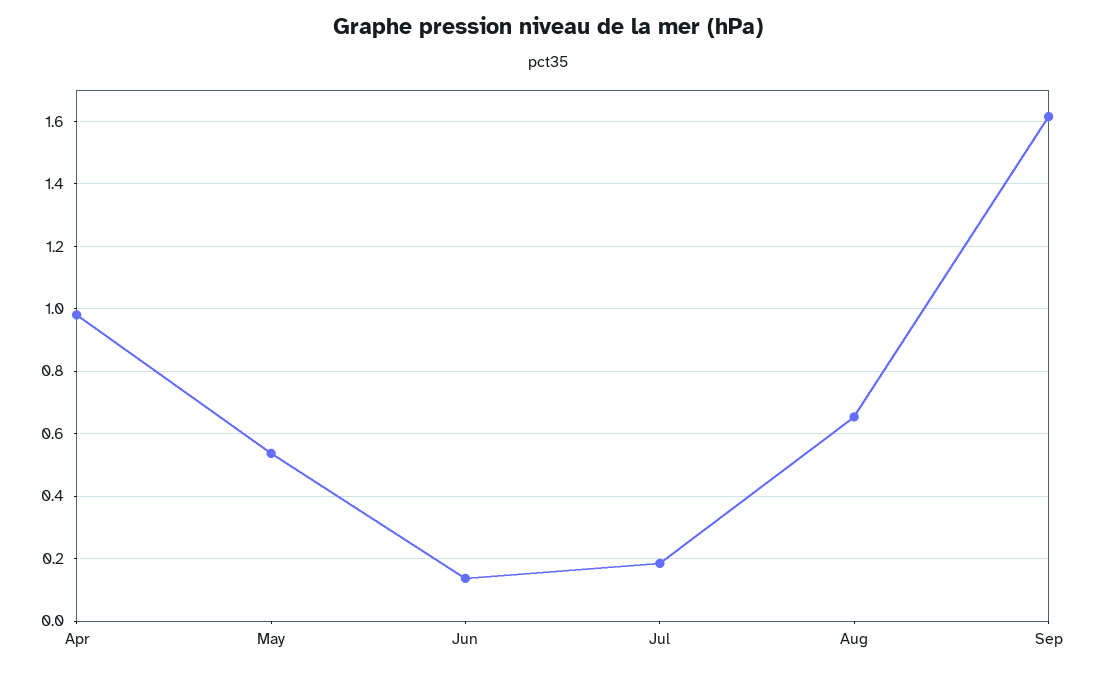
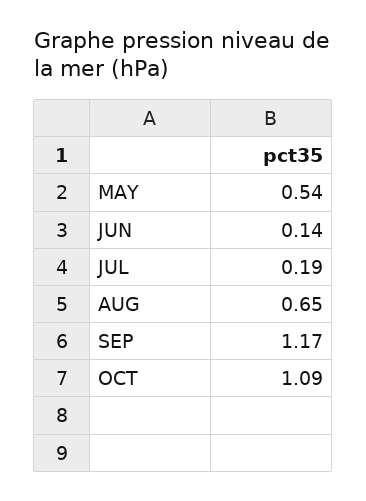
Apr: 0.98 -> none
Sep: 1.62 -> 1.17
OCT: none -> 1.09

